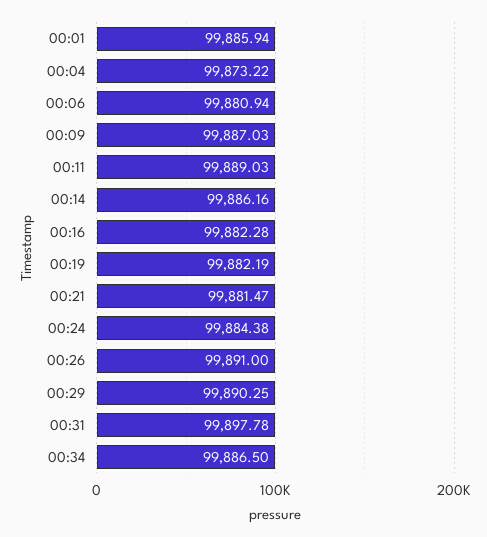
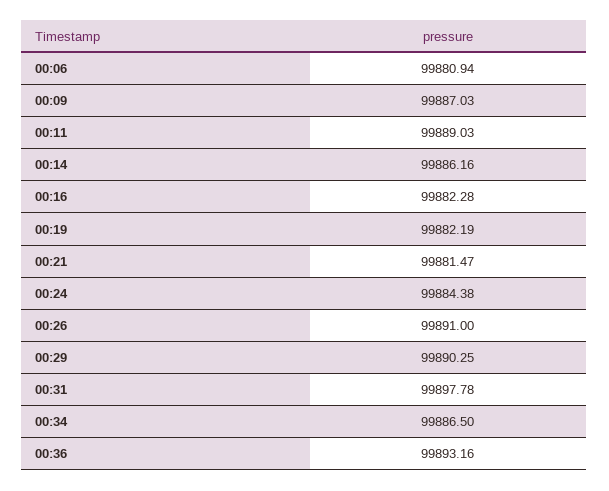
00:01: 99885.94 -> none
00:04: 99873.22 -> none
00:36: none -> 99893.16

